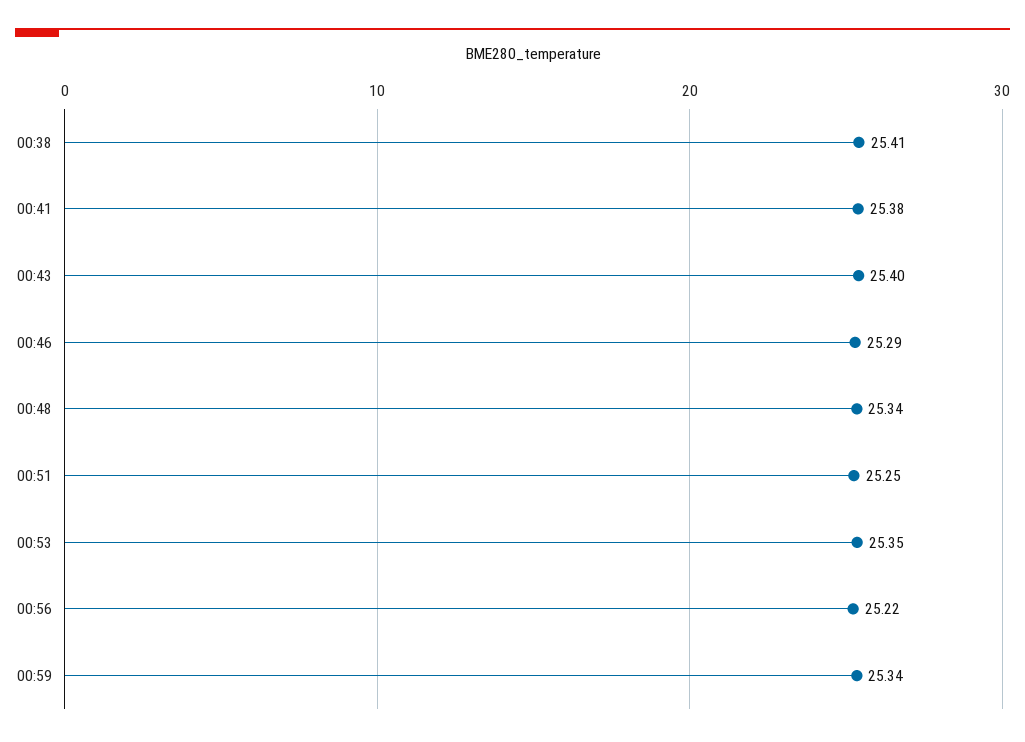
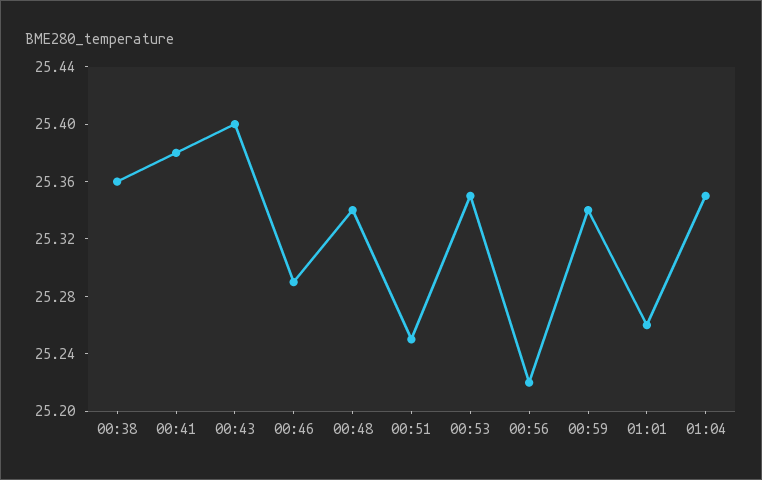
00:38: 25.41 -> 25.36
01:01: none -> 25.26
01:04: none -> 25.35

